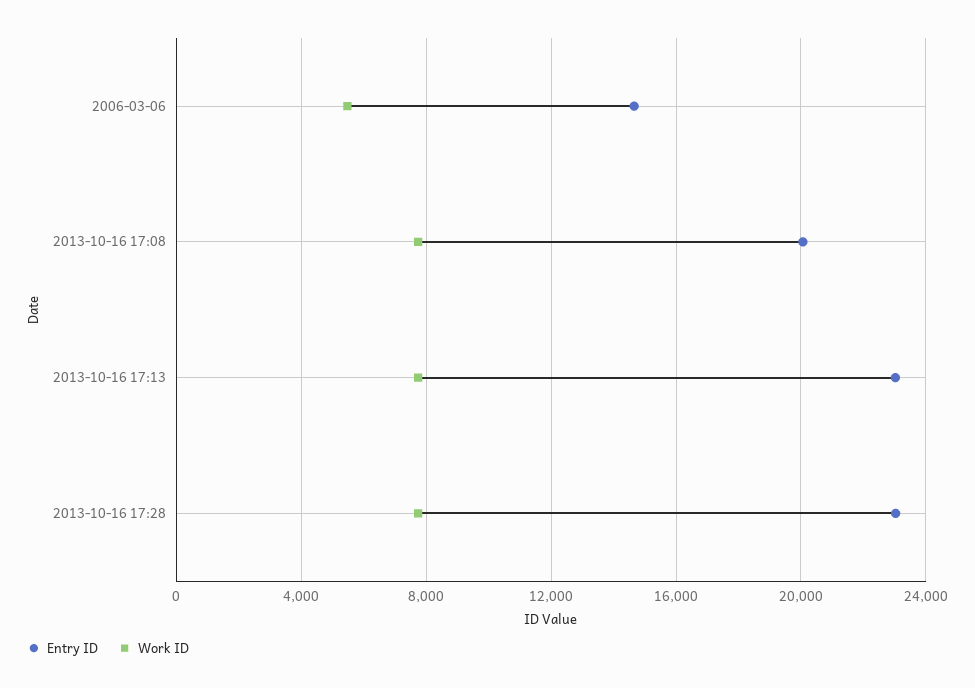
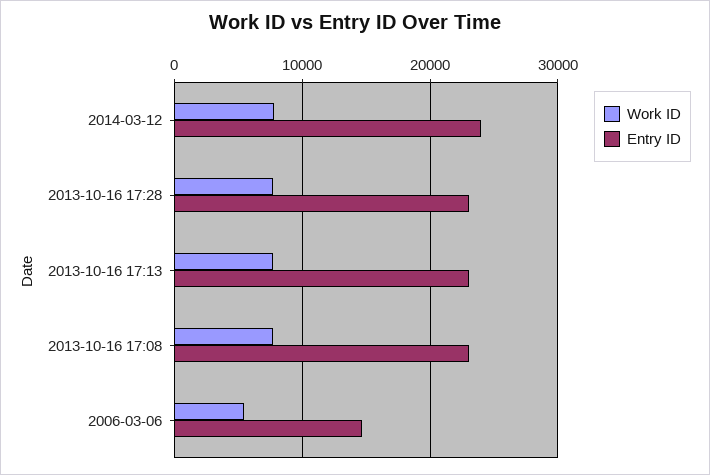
Entry ID, 2013-10-16 17:08: 20000 -> 23000
Work ID, 2014-03-12: none -> 8000
Entry ID, 2014-03-12: none -> 24000

